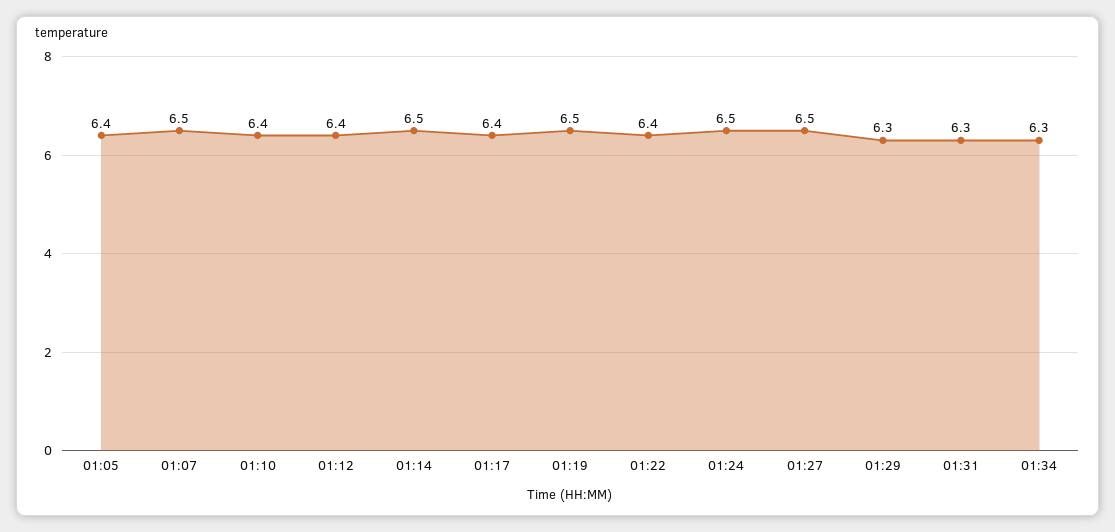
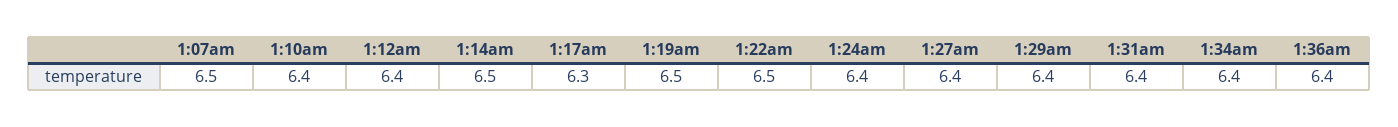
01:05: 6.4 -> none
01:17: 6.4 -> 6.3
01:22: 6.4 -> 6.5
01:24: 6.5 -> 6.4
01:27: 6.5 -> 6.4
01:29: 6.3 -> 6.4
01:31: 6.3 -> 6.4
01:34: 6.3 -> 6.4
1:36am: none -> 6.4

